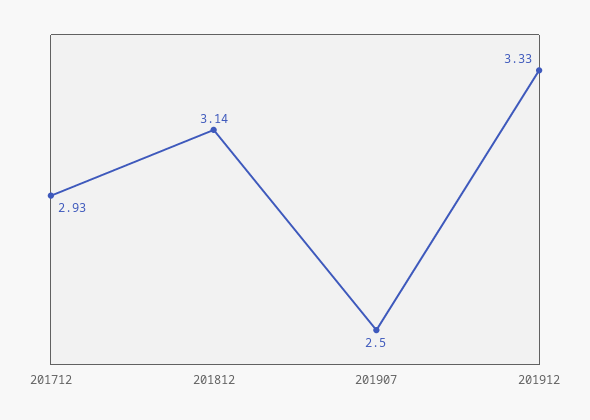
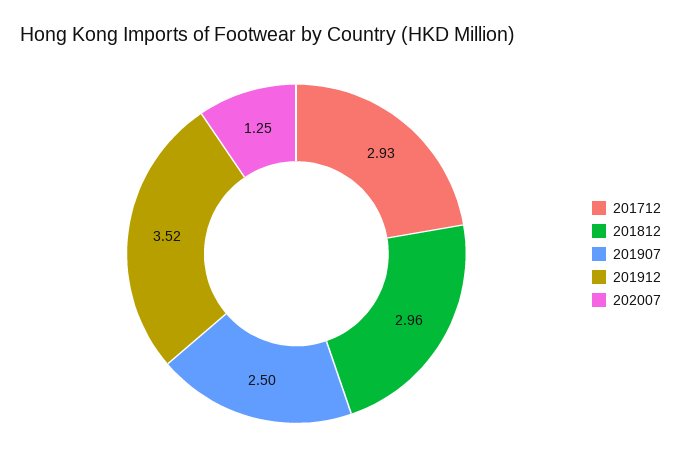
201812: 3.14 -> 2.96
201912: 3.33 -> 3.52
202007: none -> 1.25

